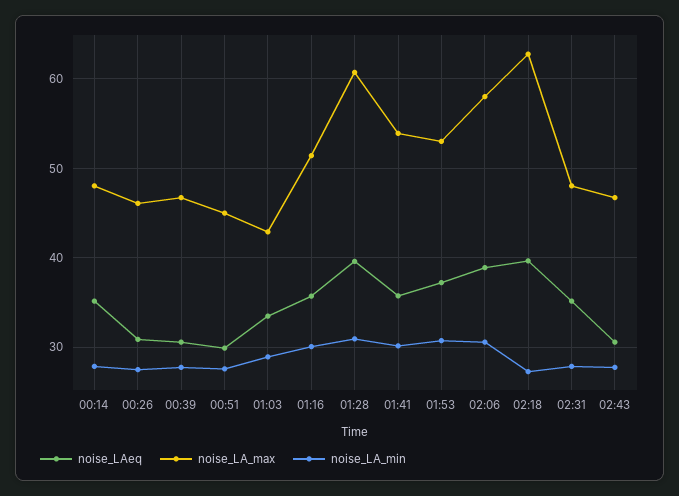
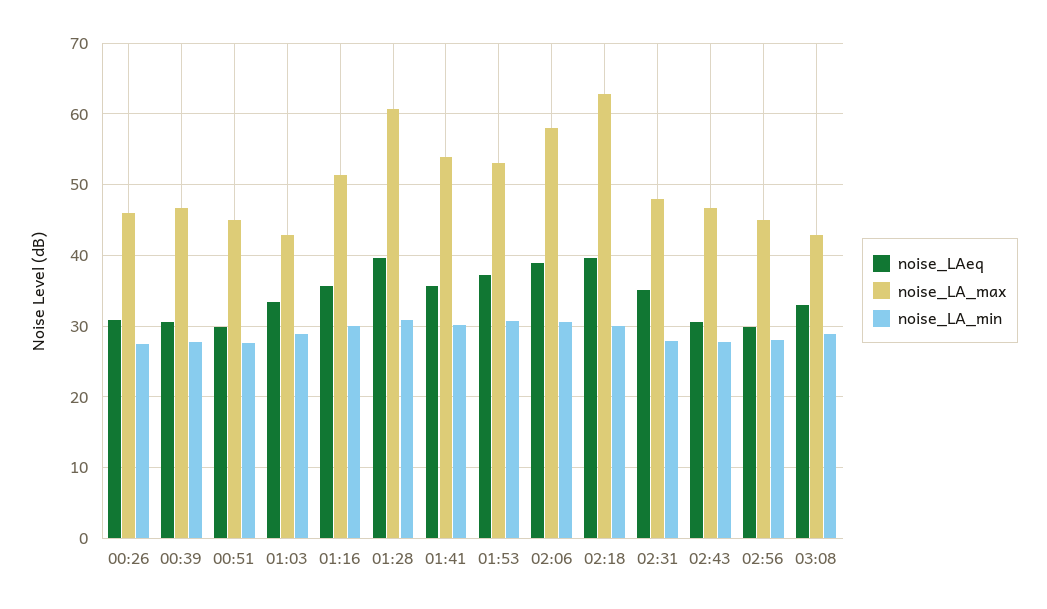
noise_LAeq, 00:14: 35 -> none
noise_LA_max, 00:14: 48 -> none
noise_LA_min, 00:14: 28 -> none
noise_LA_min, 02:18: 27 -> 30
noise_LAeq, 02:56: none -> 30
noise_LA_max, 02:56: none -> 45
noise_LA_min, 02:56: none -> 28
noise_LAeq, 03:08: none -> 33
noise_LA_max, 03:08: none -> 43
noise_LA_min, 03:08: none -> 29

